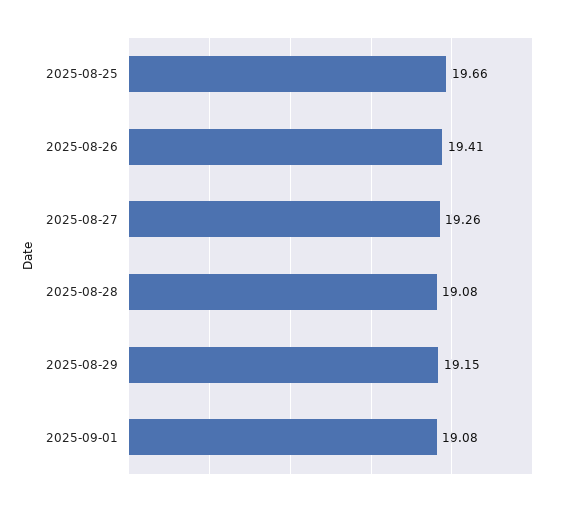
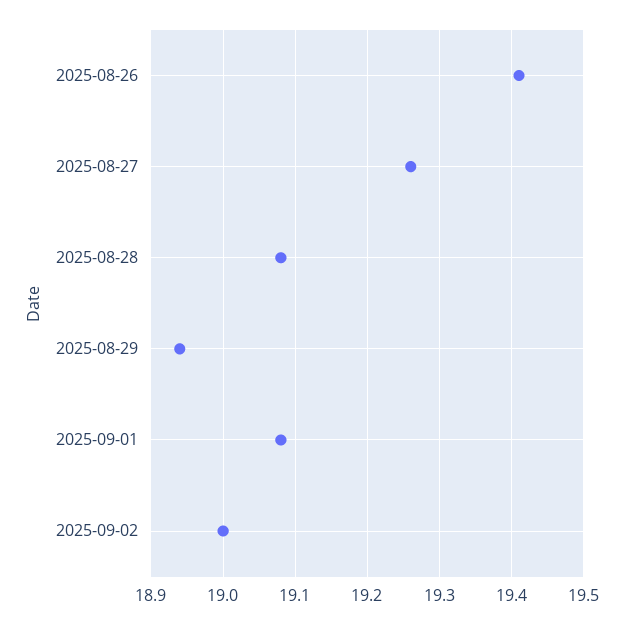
2025-08-25: 19.66 -> none
2025-08-29: 19.15 -> 18.94
2025-09-02: none -> 19

